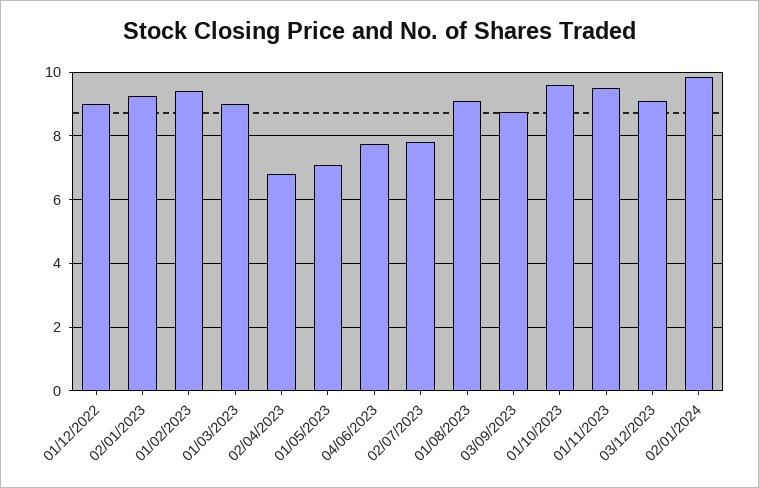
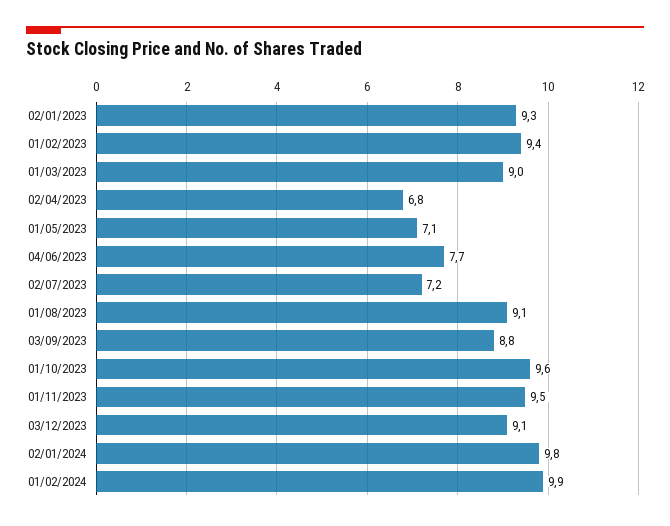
01/12/2022: 9 -> none
02/07/2023: 7.8 -> 7.2
01/02/2024: none -> 9.9

